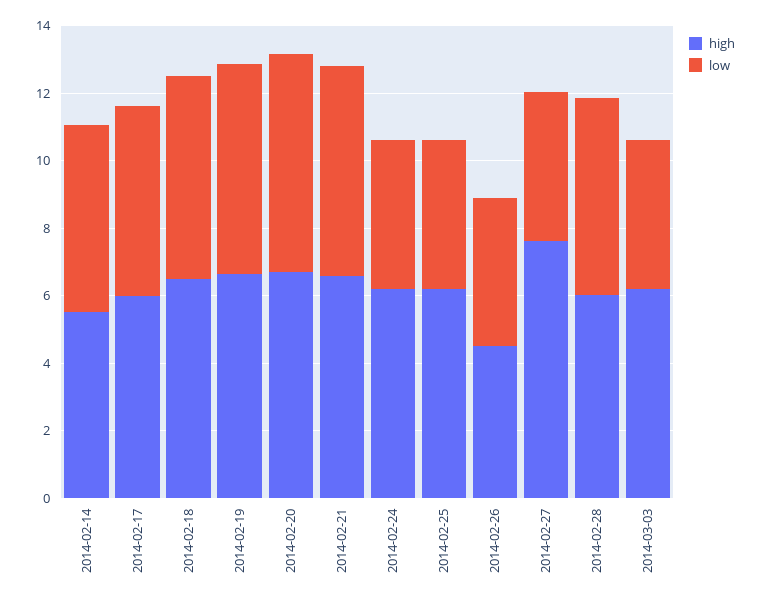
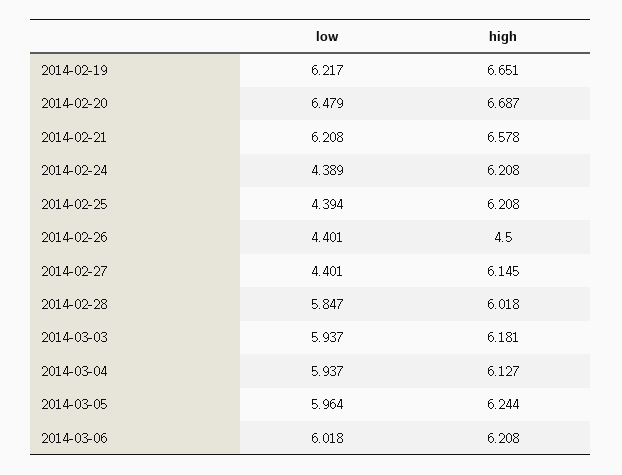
high, 2014-02-14: 5.5 -> none
low, 2014-02-14: 5.5 -> none
high, 2014-02-17: 6 -> none
low, 2014-02-17: 5.5 -> none
high, 2014-02-18: 6.5 -> none
low, 2014-02-18: 6 -> none
high, 2014-02-27: 7.5 -> 6.145
low, 2014-03-03: 4.5 -> 5.937
low, 2014-03-04: none -> 5.937
high, 2014-03-04: none -> 6.127
low, 2014-03-05: none -> 5.964
high, 2014-03-05: none -> 6.244
low, 2014-03-06: none -> 6.018
high, 2014-03-06: none -> 6.208

